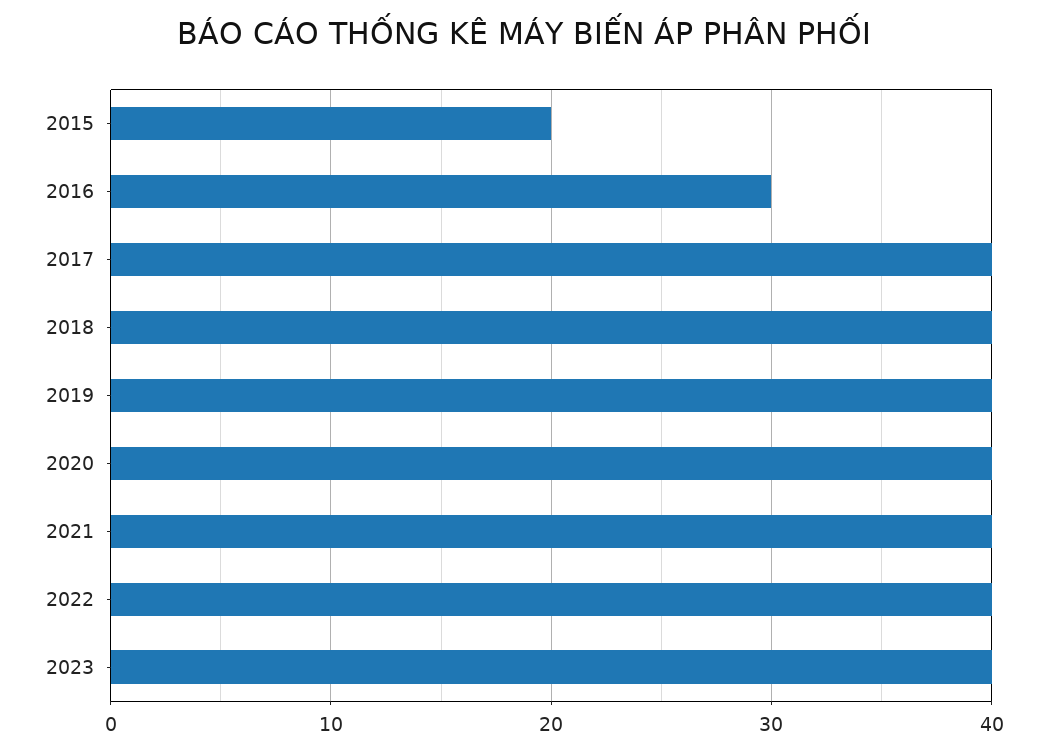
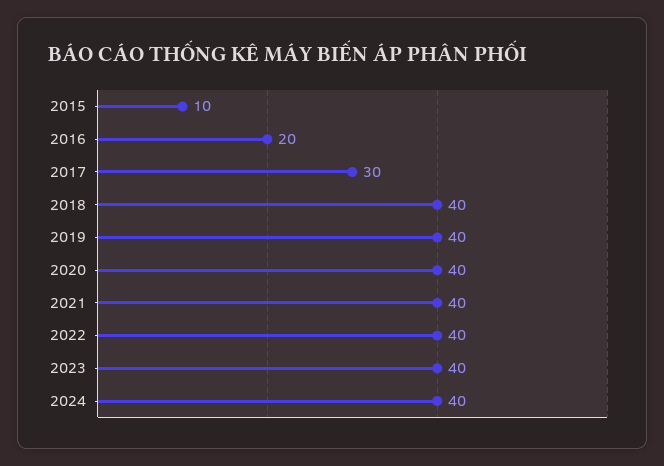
2015: 20 -> 10
2016: 30 -> 20
2017: 40 -> 30
2024: none -> 40

